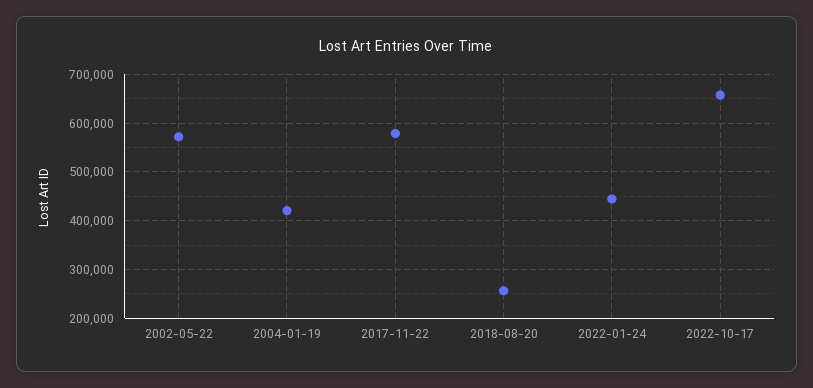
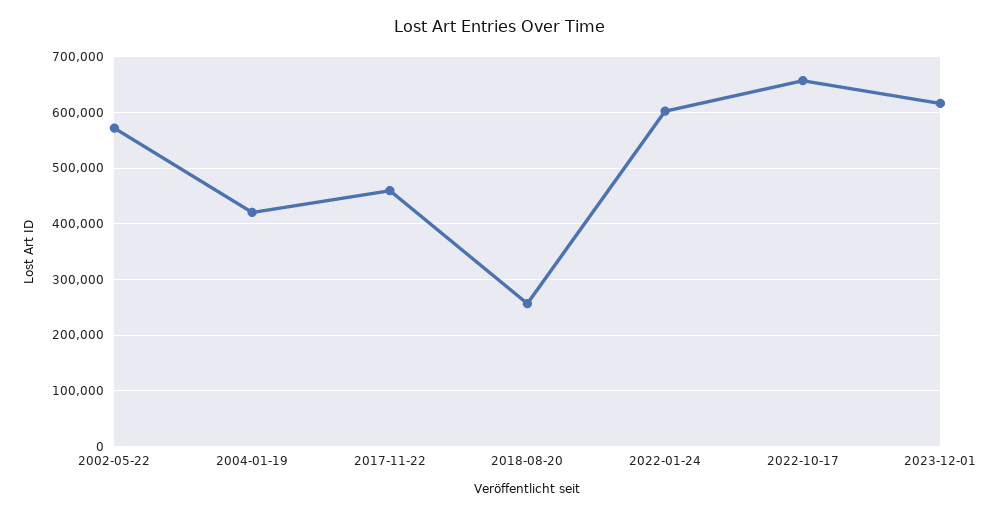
2017-11-22: 580000 -> 460000
2022-01-24: 440000 -> 600000
2023-12-01: none -> 620000

